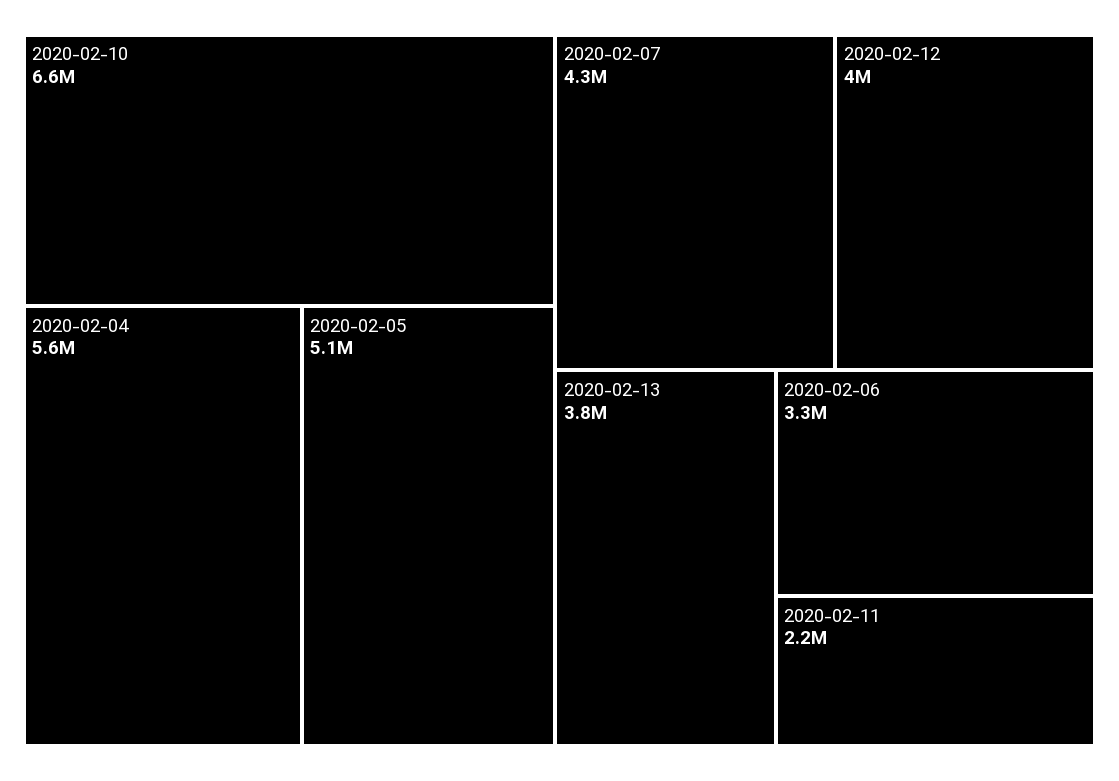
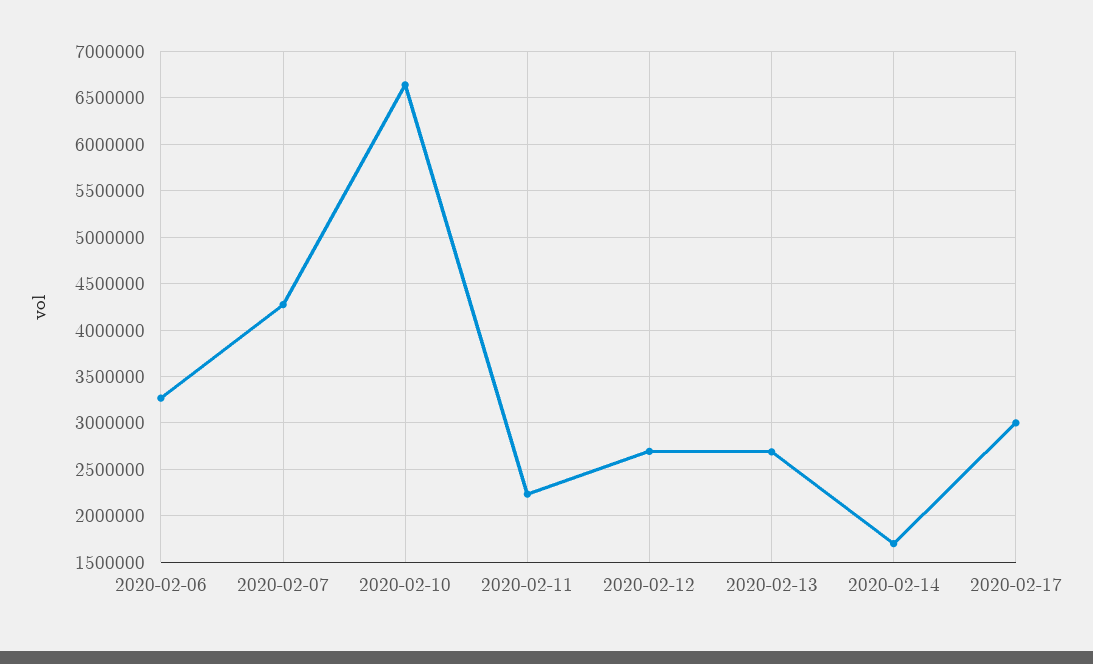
2020-02-04: 5600000 -> none
2020-02-05: 5100000 -> none
2020-02-12: 4000000 -> 2700000
2020-02-13: 3800000 -> 2700000
2020-02-14: none -> 1700000
2020-02-17: none -> 3000000

